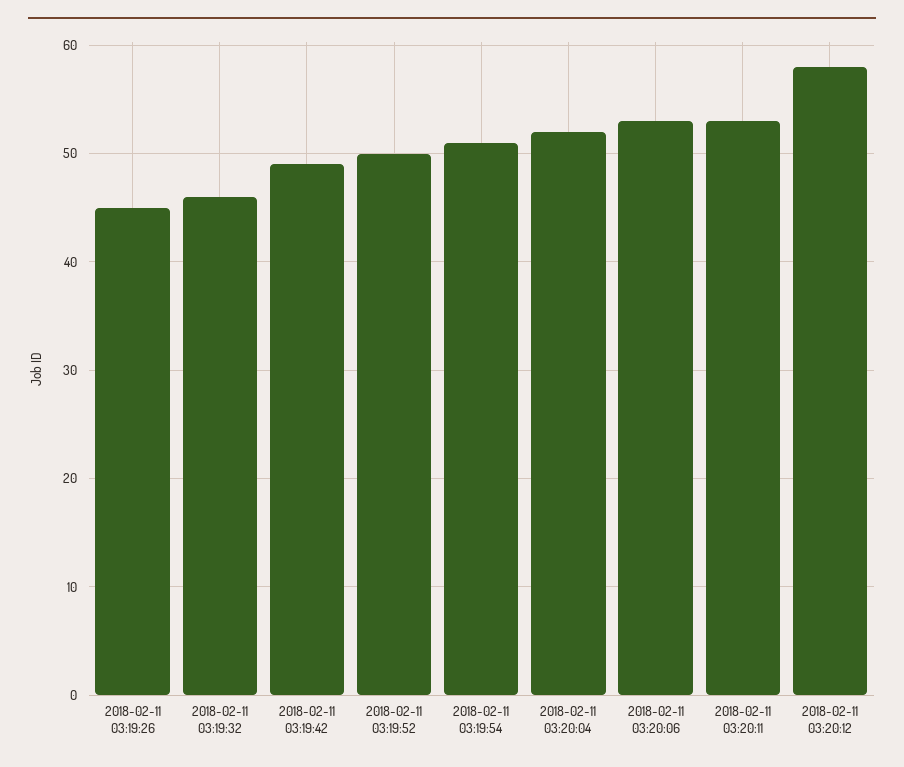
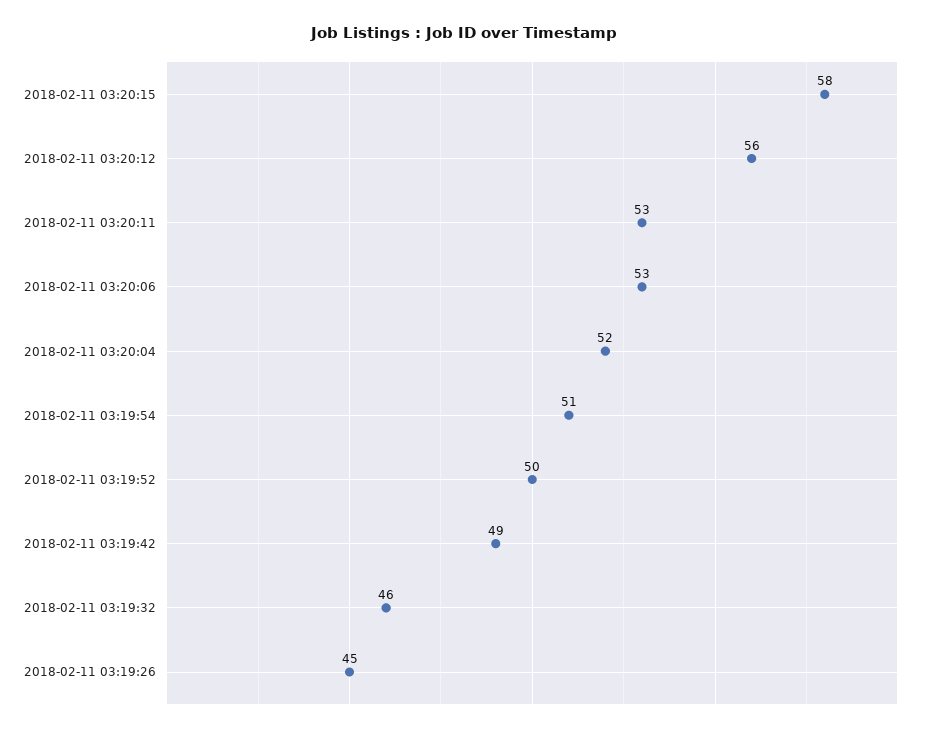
2018-02-11 03:20:12: 58 -> 56
2018-02-11 03:20:15: none -> 58

